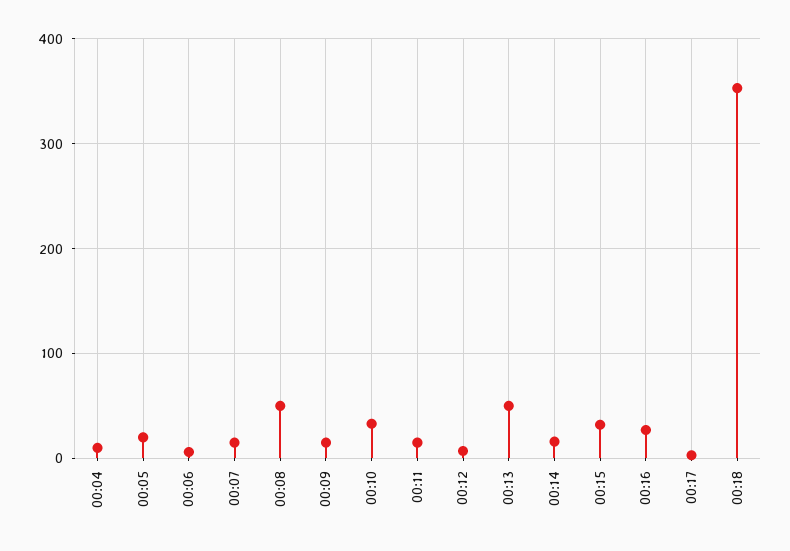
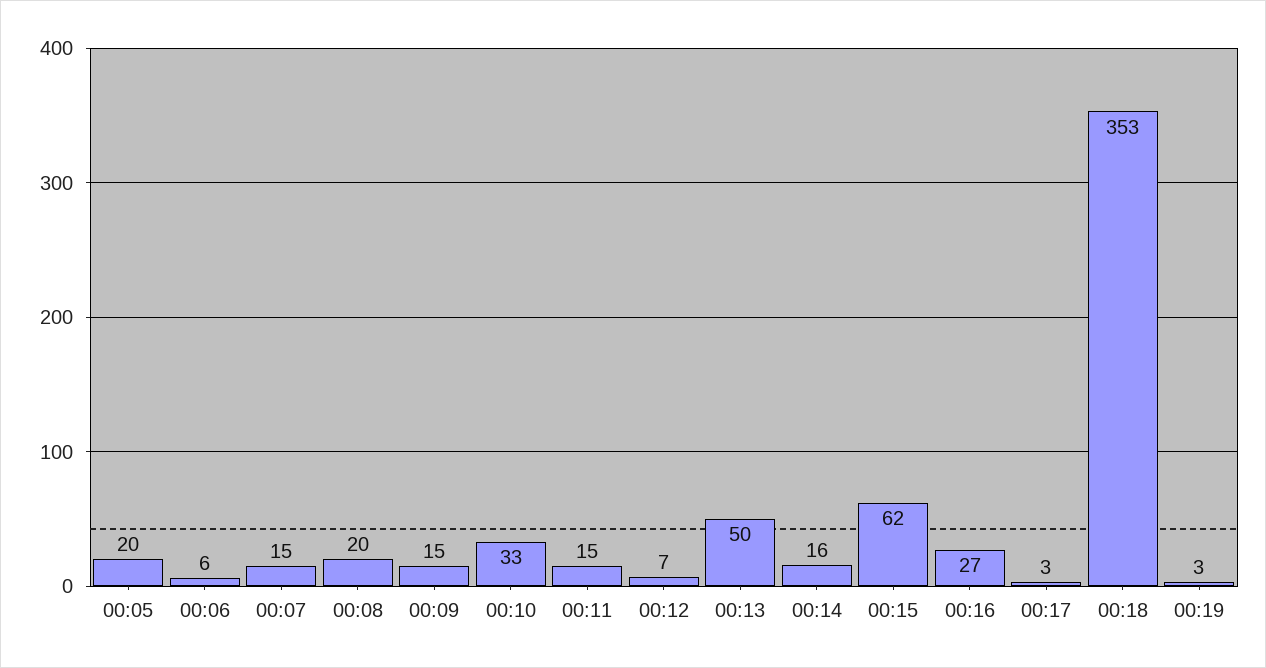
00:04: 10 -> none
00:08: 50 -> 20
00:15: 30 -> 62
00:19: none -> 3

